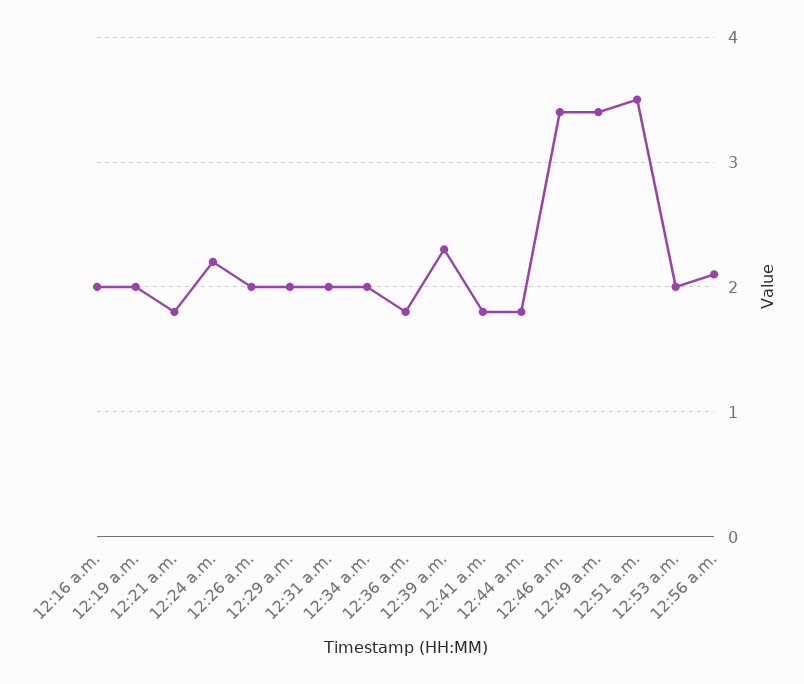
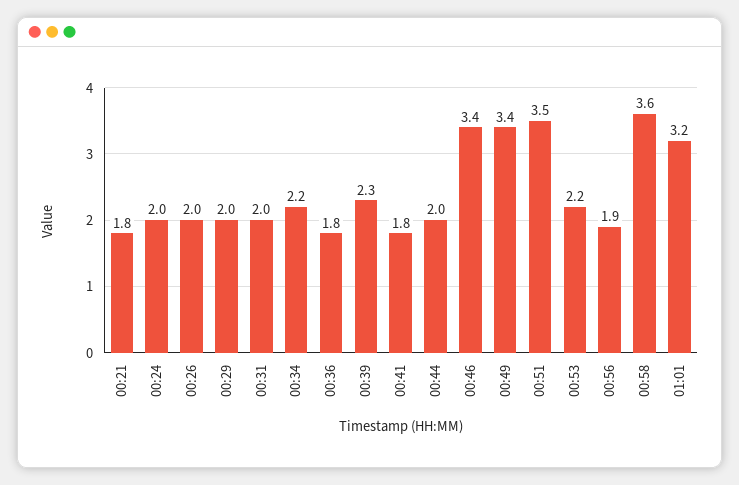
12:16 a.m.: 2 -> none
12:19 a.m.: 2 -> none
12:24 a.m.: 2.2 -> 2
12:34 a.m.: 2 -> 2.2
12:44 a.m.: 1.8 -> 2
12:53 a.m.: 2 -> 2.2
12:56 a.m.: 2.1 -> 1.9
00:58: none -> 3.6
01:01: none -> 3.2

